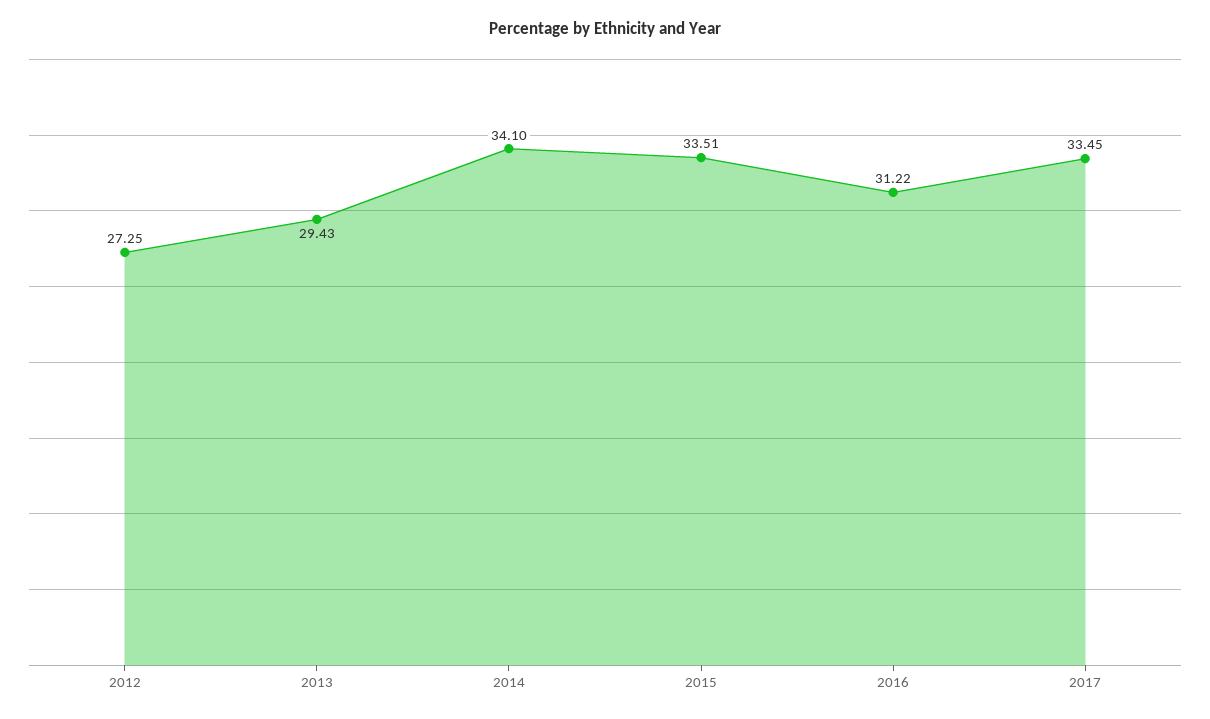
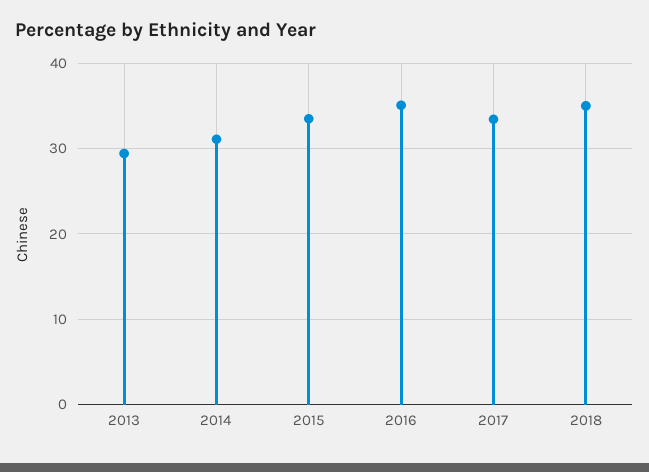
2012: 27.25 -> none
2014: 34.1 -> 31
2016: 31.22 -> 35
2018: none -> 35

